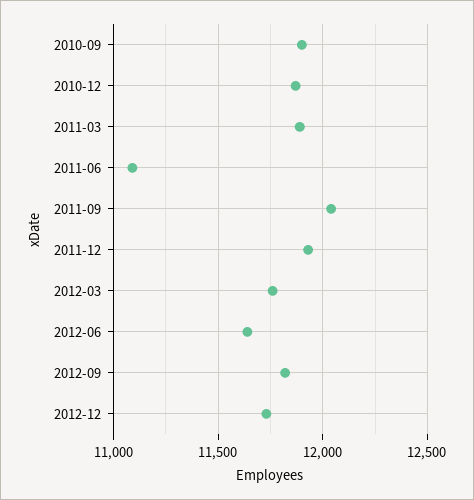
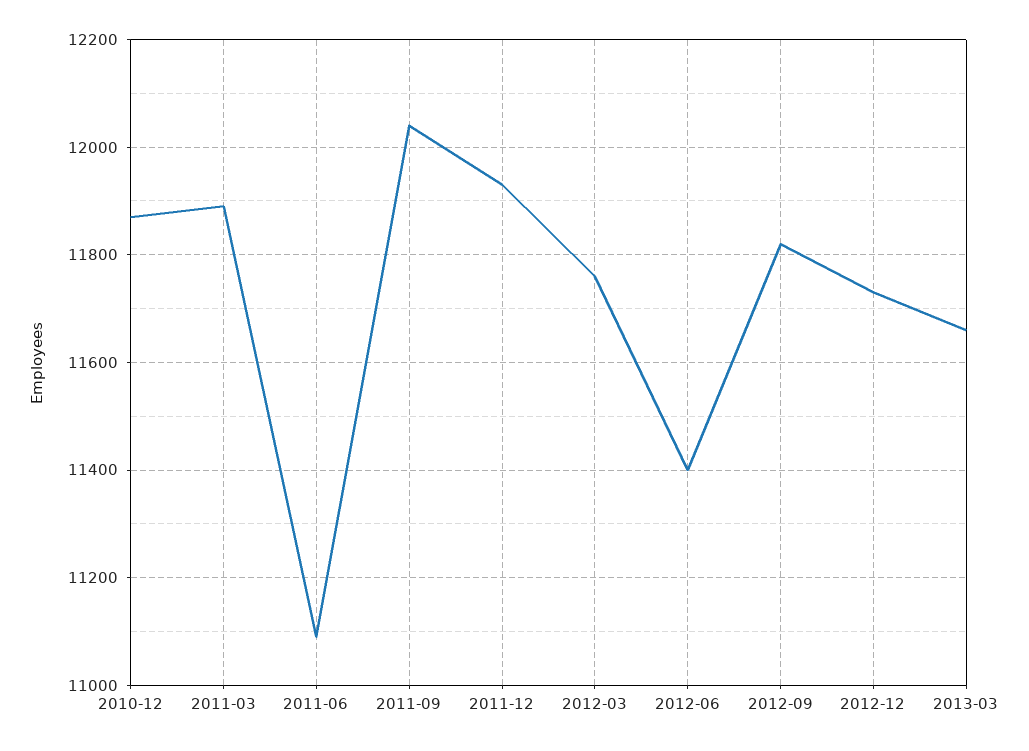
2010-09: 11900 -> none
2012-06: 11650 -> 11400
2013-03: none -> 11660

